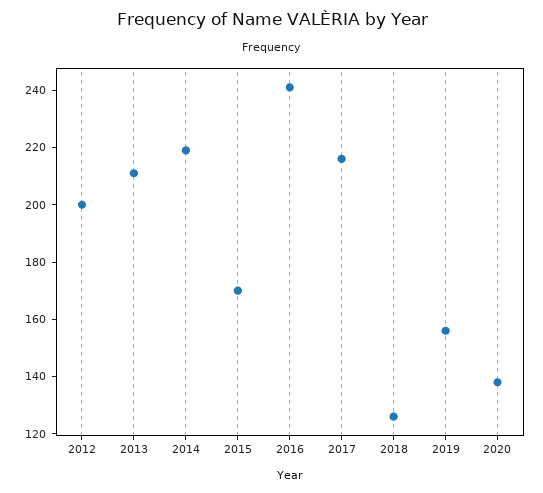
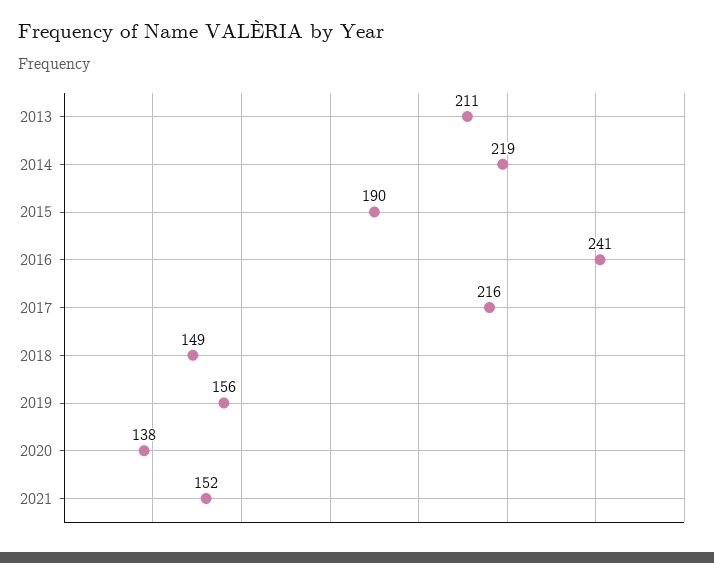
2012: 200 -> none
2015: 170 -> 190
2018: 125 -> 149
2021: none -> 152

